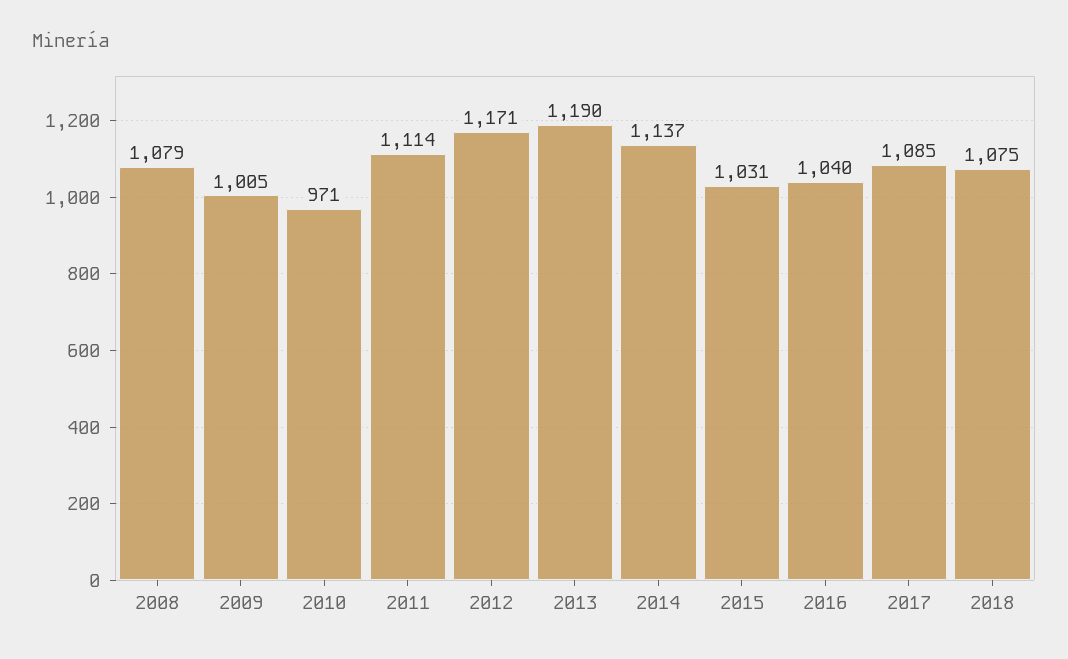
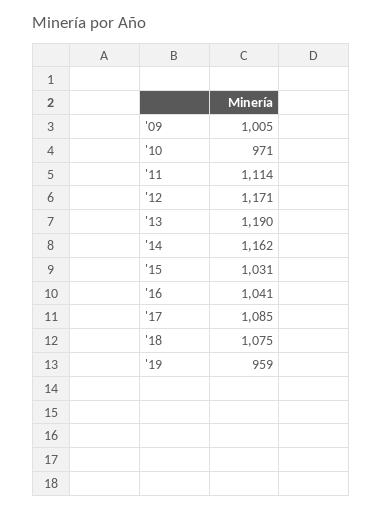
2008: 1079 -> none
2014: 1137 -> 1162
2016: 1040 -> 1041
'19: none -> 959

